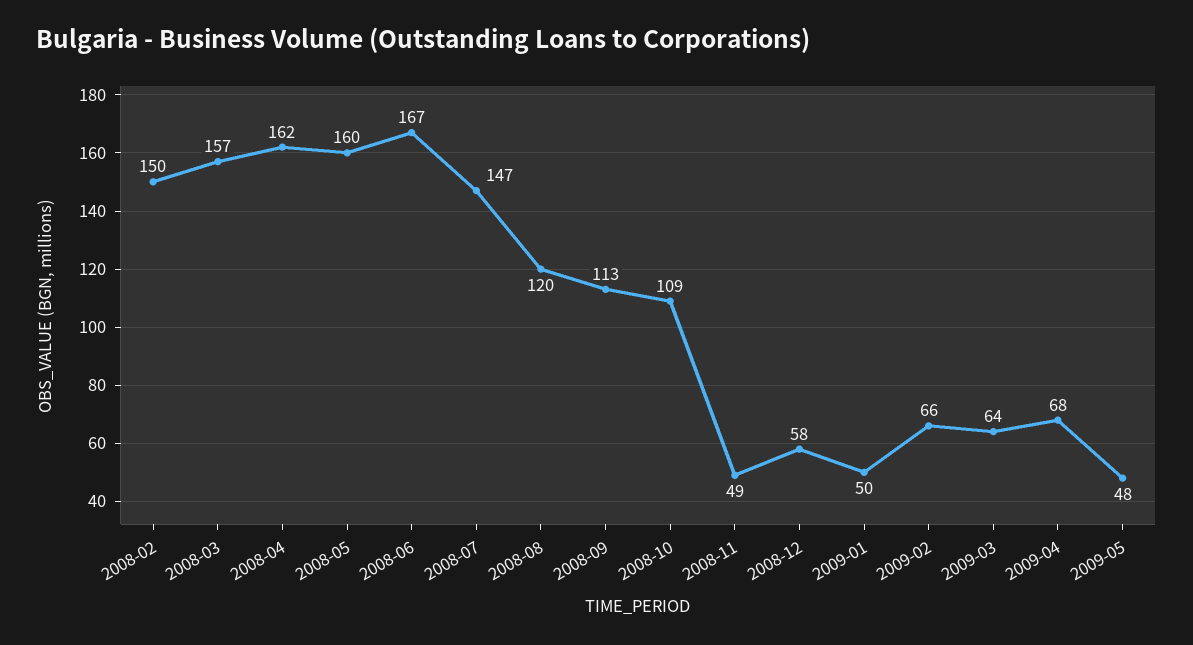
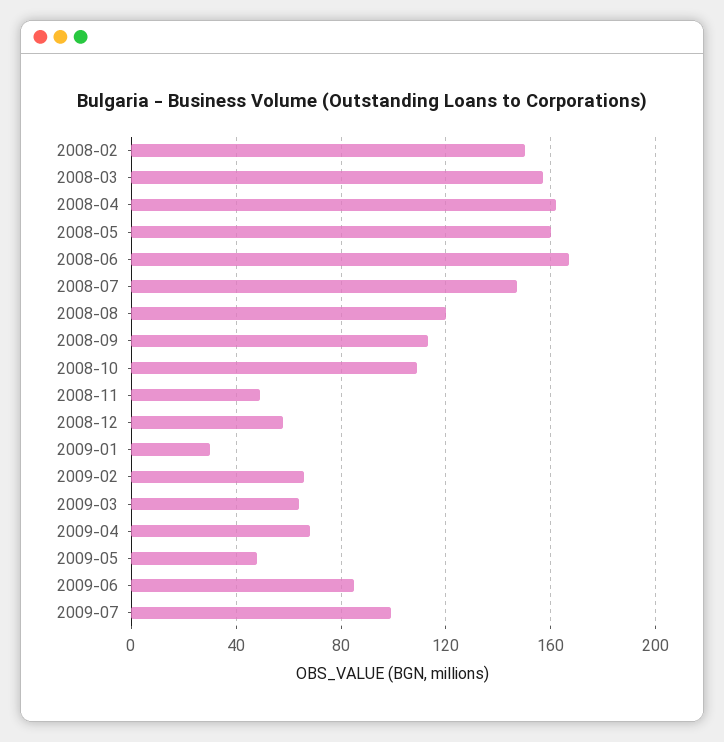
2009-01: 50 -> 30
2009-06: none -> 85
2009-07: none -> 100

